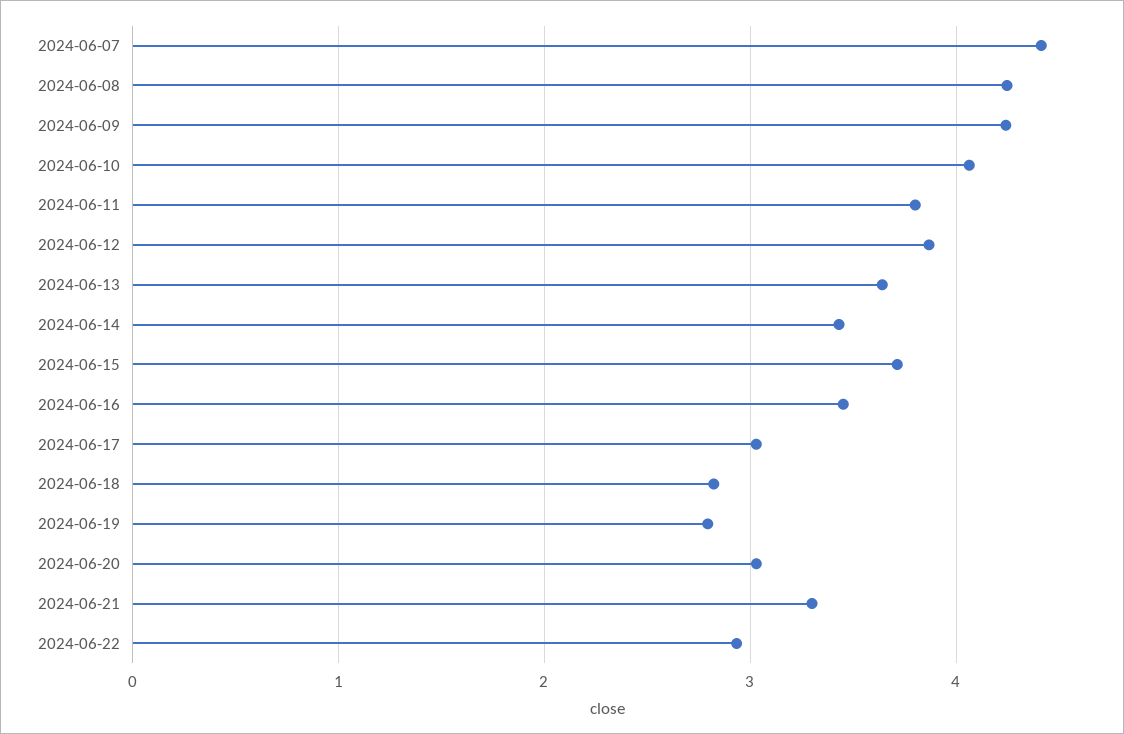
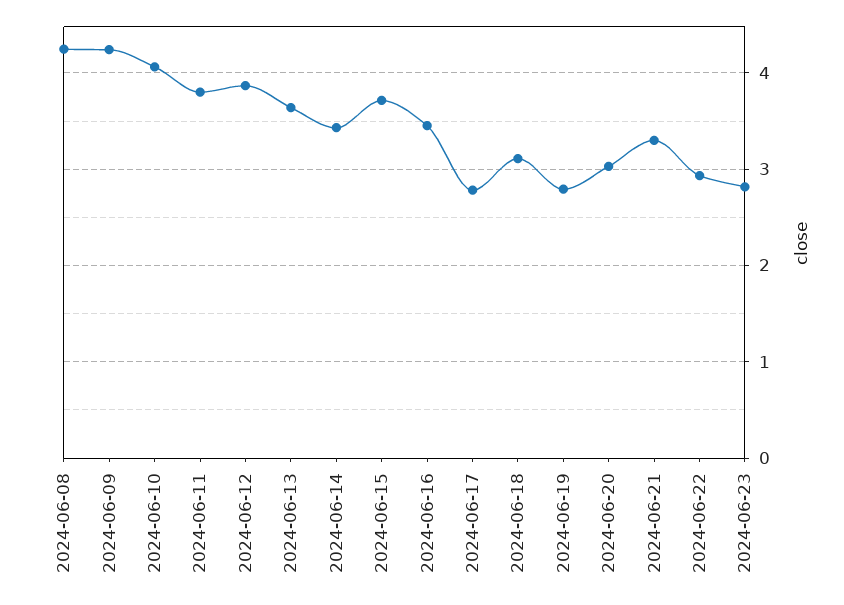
2024-06-07: 4.4 -> none
2024-06-17: 3 -> 2.8
2024-06-18: 2.8 -> 3.1
2024-06-23: none -> 2.8

